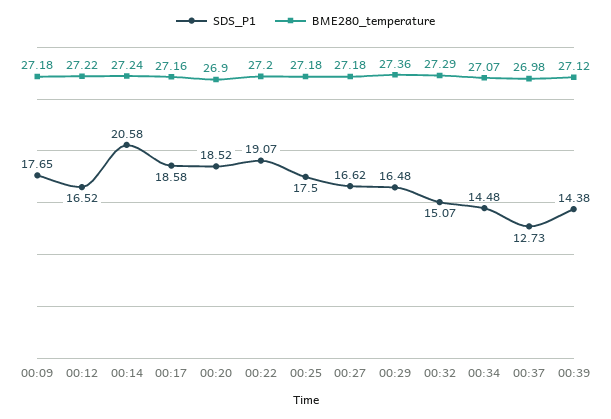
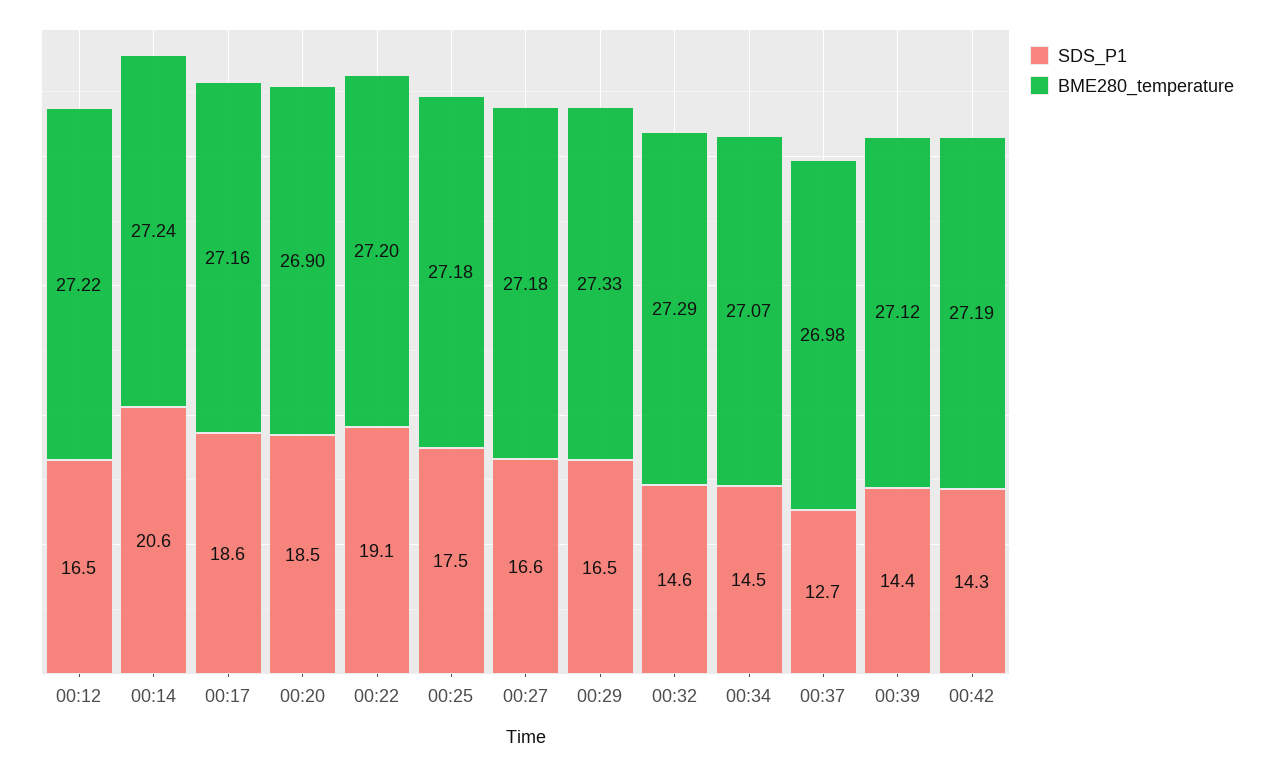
SDS_P1, 00:09: 17.65 -> none
BME280_temperature, 00:09: 27.18 -> none
BME280_temperature, 00:29: 27.36 -> 27.33
SDS_P1, 00:32: 15.07 -> 14.6
SDS_P1, 00:42: none -> 14.3
BME280_temperature, 00:42: none -> 27.19

